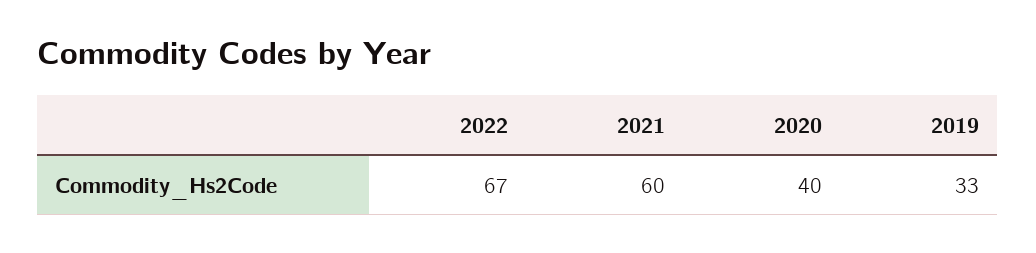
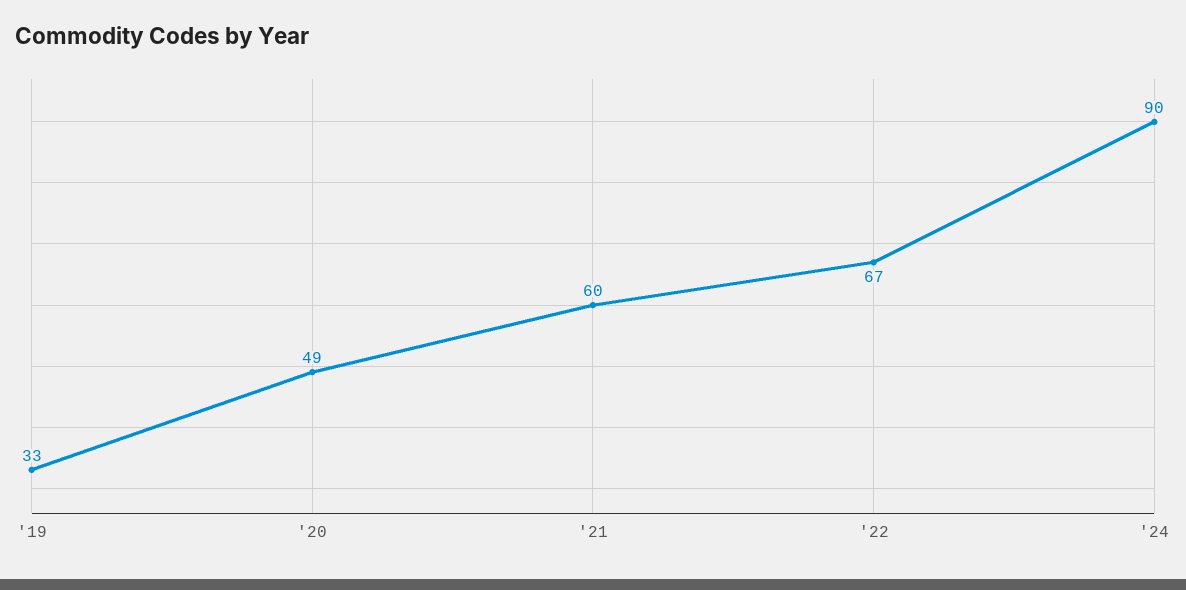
2020: 40 -> 49
'24: none -> 90

